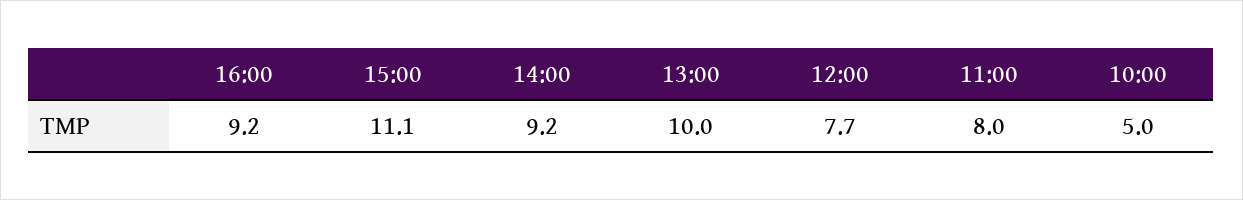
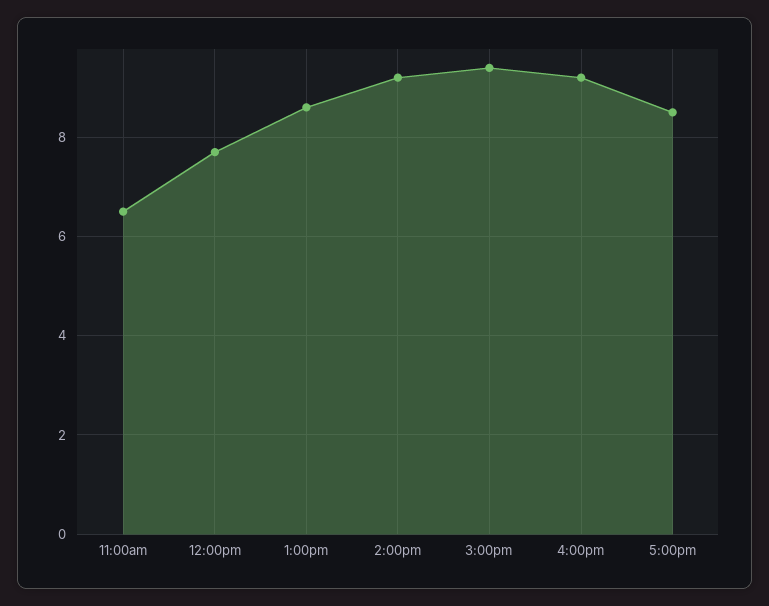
15:00: 11.1 -> 9.5
13:00: 10 -> 8.5
11:00: 8 -> 6.5
10:00: 5 -> none
5:00pm: none -> 8.5

